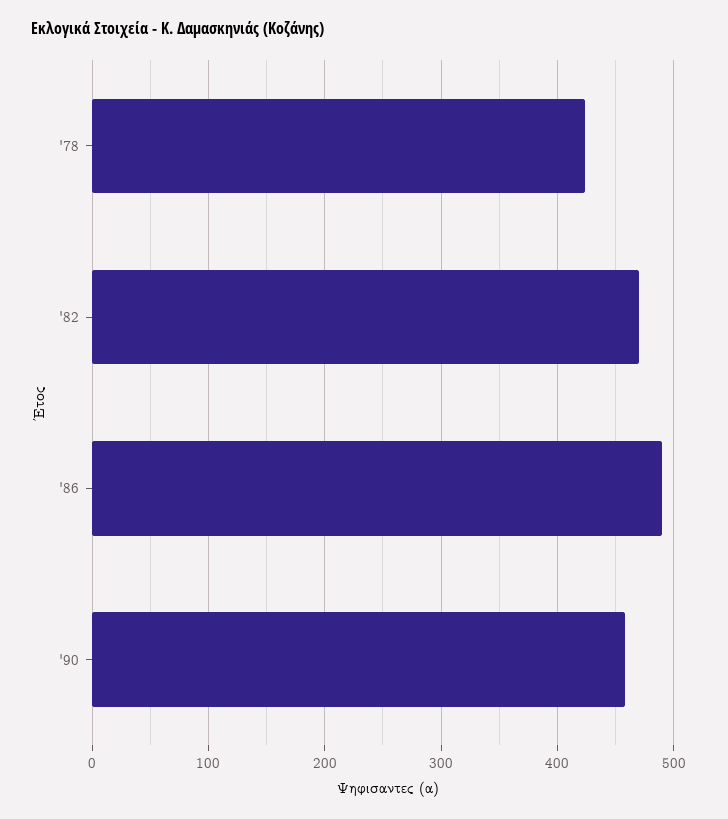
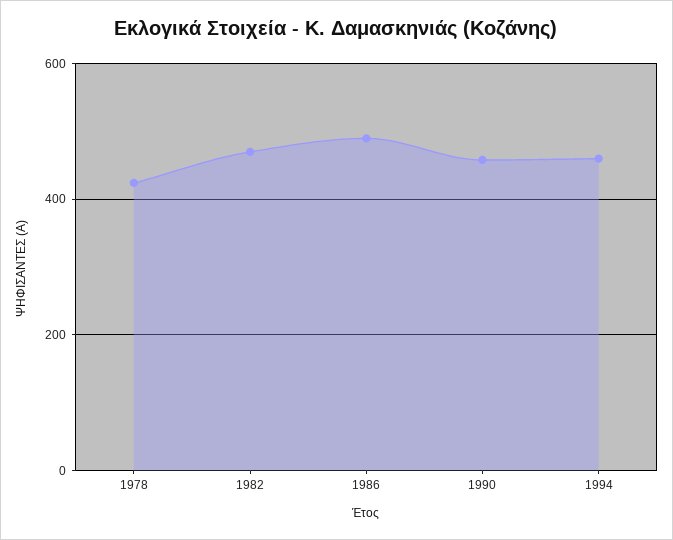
1994: none -> 460

